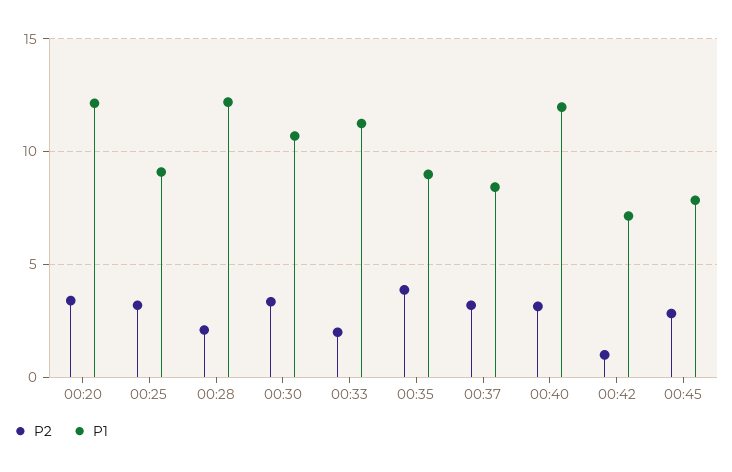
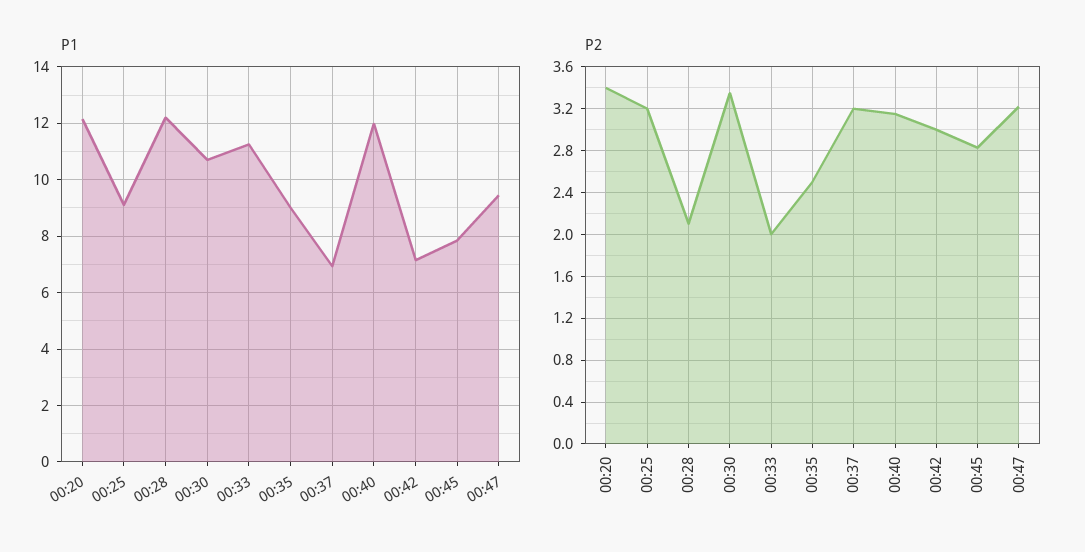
P2, 00:35: 4 -> 2.5
P1, 00:37: 8.5 -> 7
P2, 00:42: 1 -> 3
P1, 00:47: none -> 9.5
P2, 00:47: none -> 3.2

